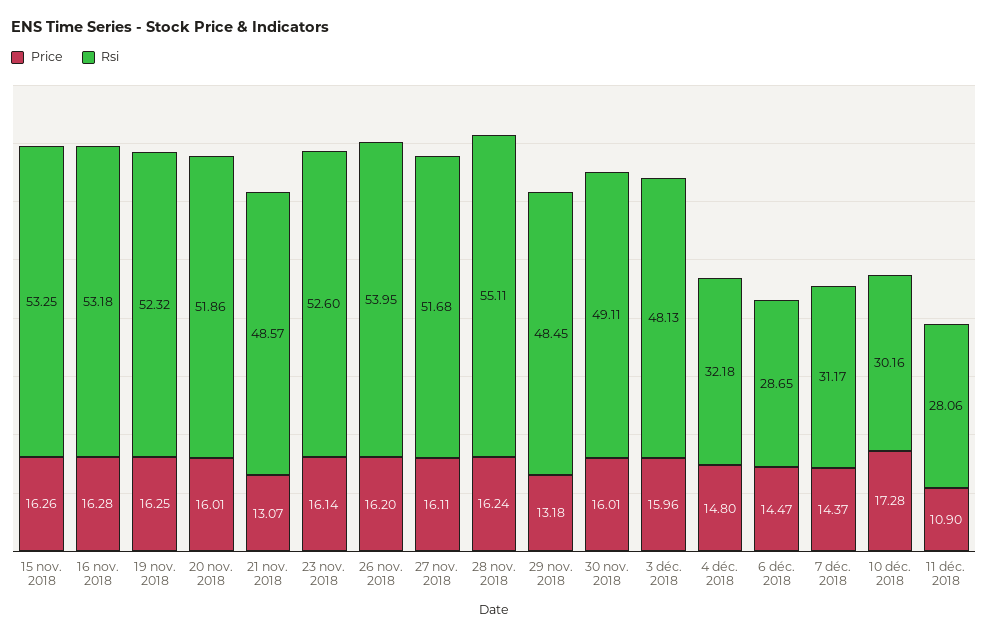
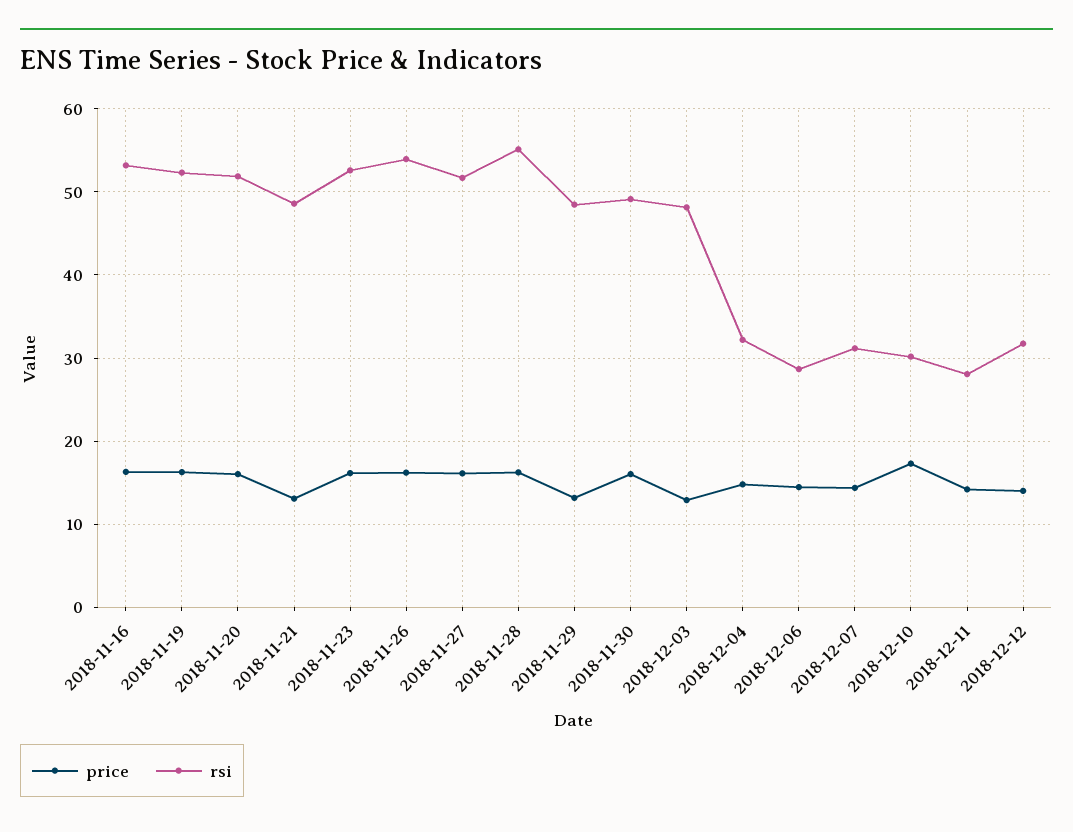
Price, 15 nov. 2018: 16.26 -> none
Rsi, 15 nov. 2018: 53.25 -> none
Price, 3 déc. 2018: 15.96 -> 13
Price, 11 déc. 2018: 10.9 -> 14
Price, 2018-12-12: none -> 14
Rsi, 2018-12-12: none -> 32

